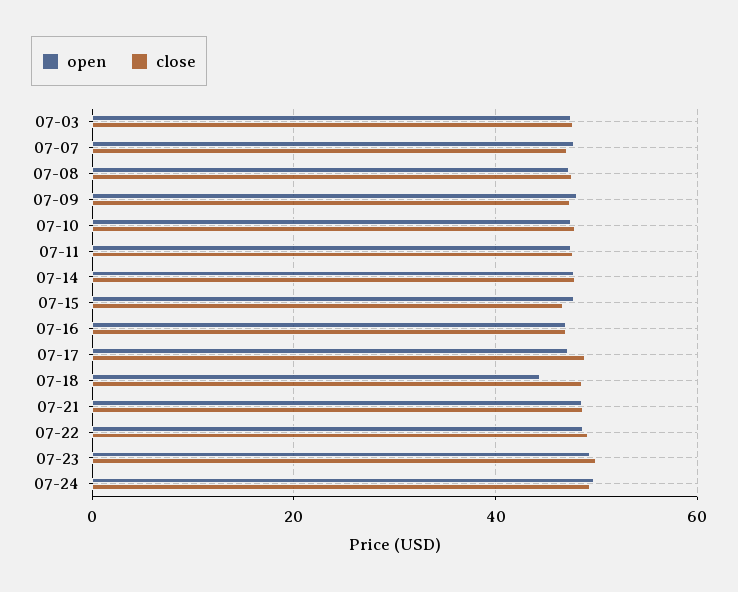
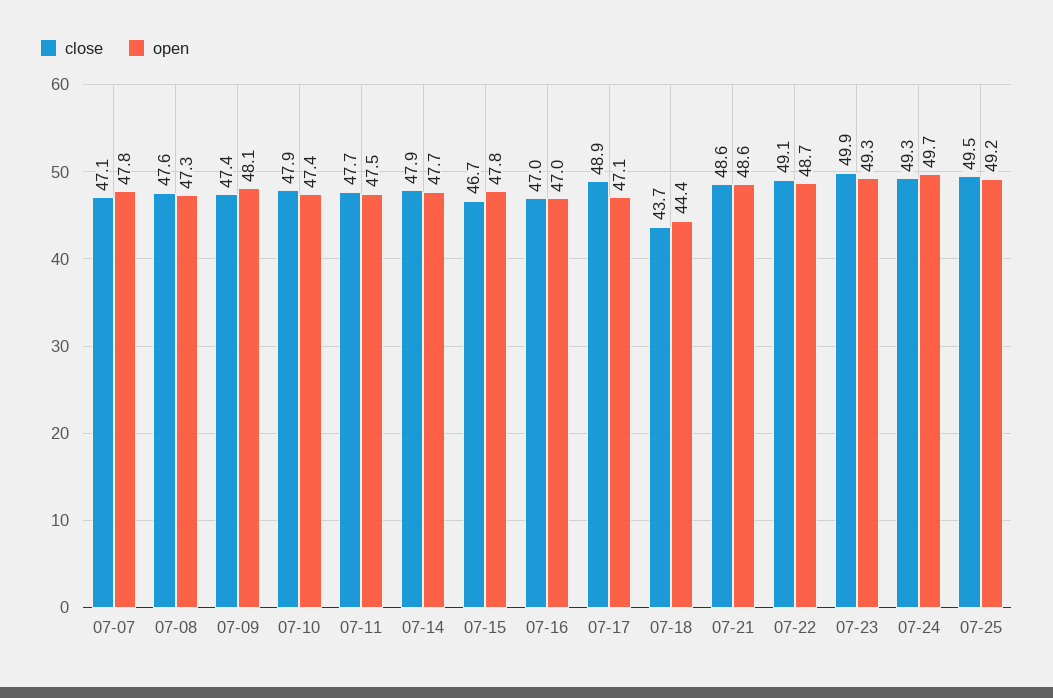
open, 07-03: 48 -> none
close, 07-03: 48 -> none
close, 07-18: 48 -> 43.7
close, 07-25: none -> 49.5
open, 07-25: none -> 49.2

